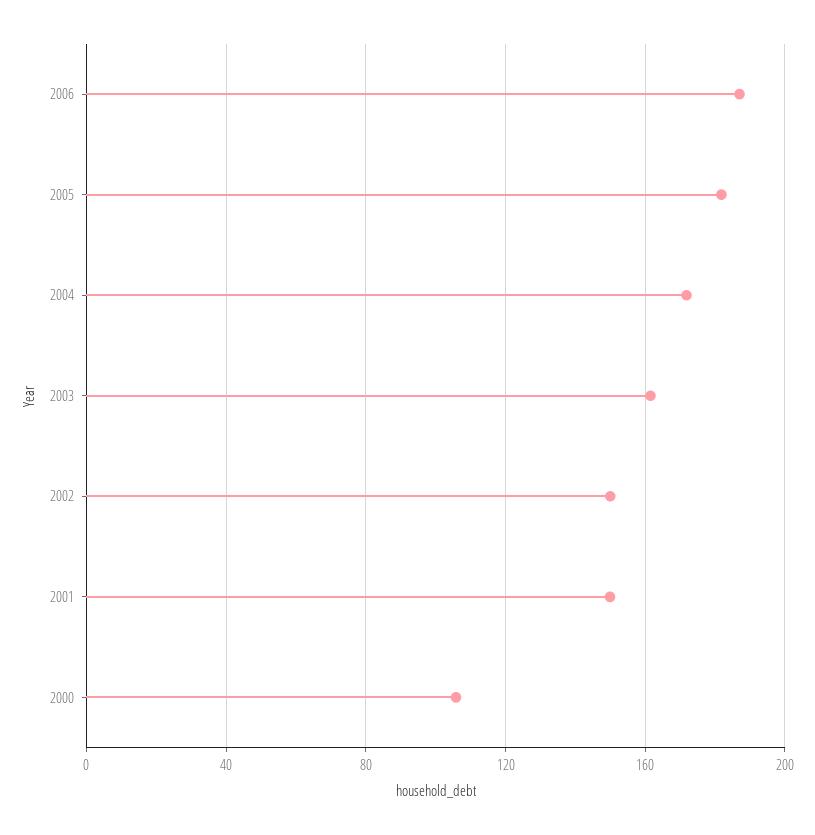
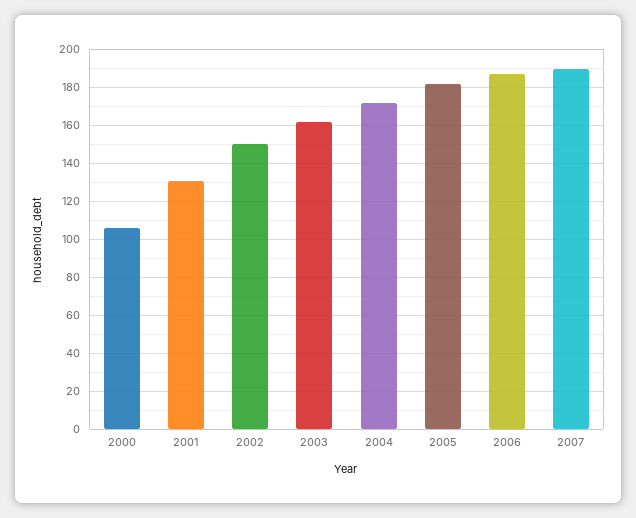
2001: 150 -> 130
2007: none -> 190

